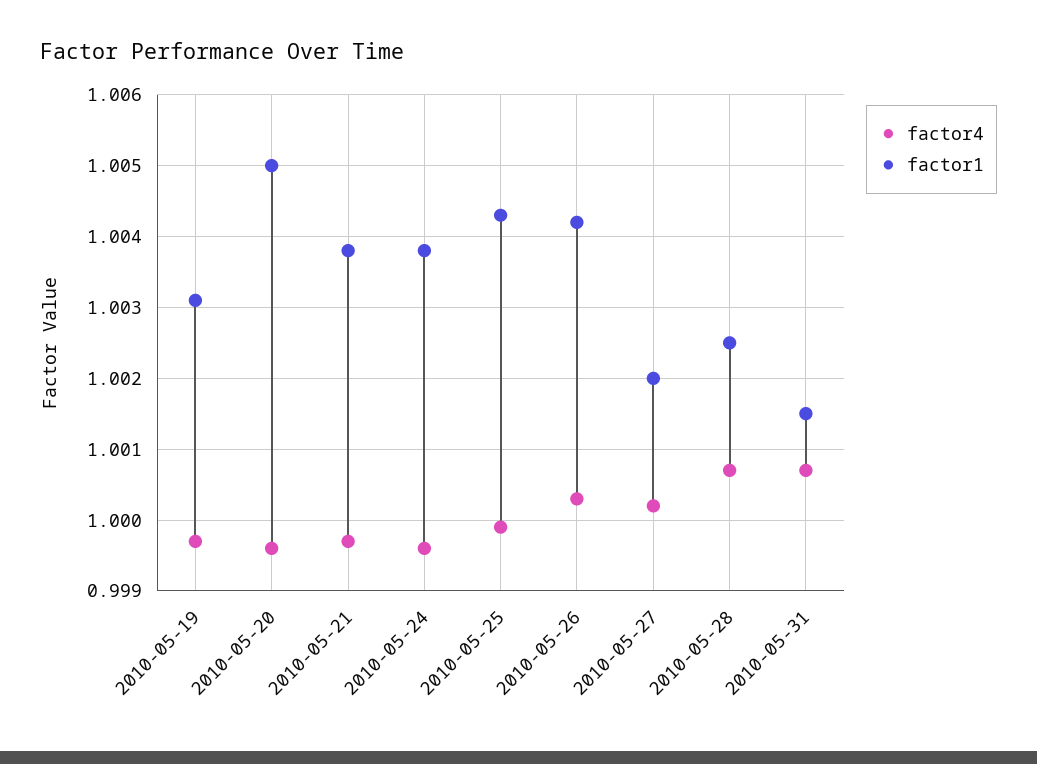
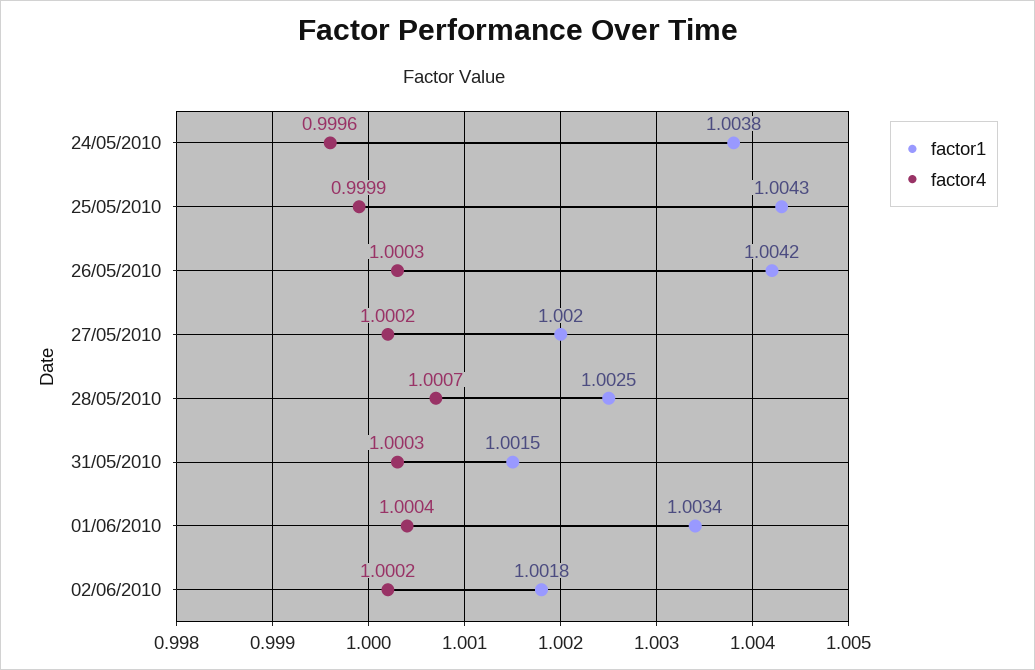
factor4, 2010-05-19: 0.9997 -> none
factor1, 2010-05-19: 1.0031 -> none
factor4, 2010-05-20: 0.9996 -> none
factor1, 2010-05-20: 1.005 -> none
factor4, 2010-05-21: 0.9997 -> none
factor1, 2010-05-21: 1.0038 -> none
factor4, 2010-05-31: 1.0007 -> 1.0003
factor1, 01/06/2010: none -> 1.0034
factor4, 01/06/2010: none -> 1.0004
factor1, 02/06/2010: none -> 1.0018
factor4, 02/06/2010: none -> 1.0002

